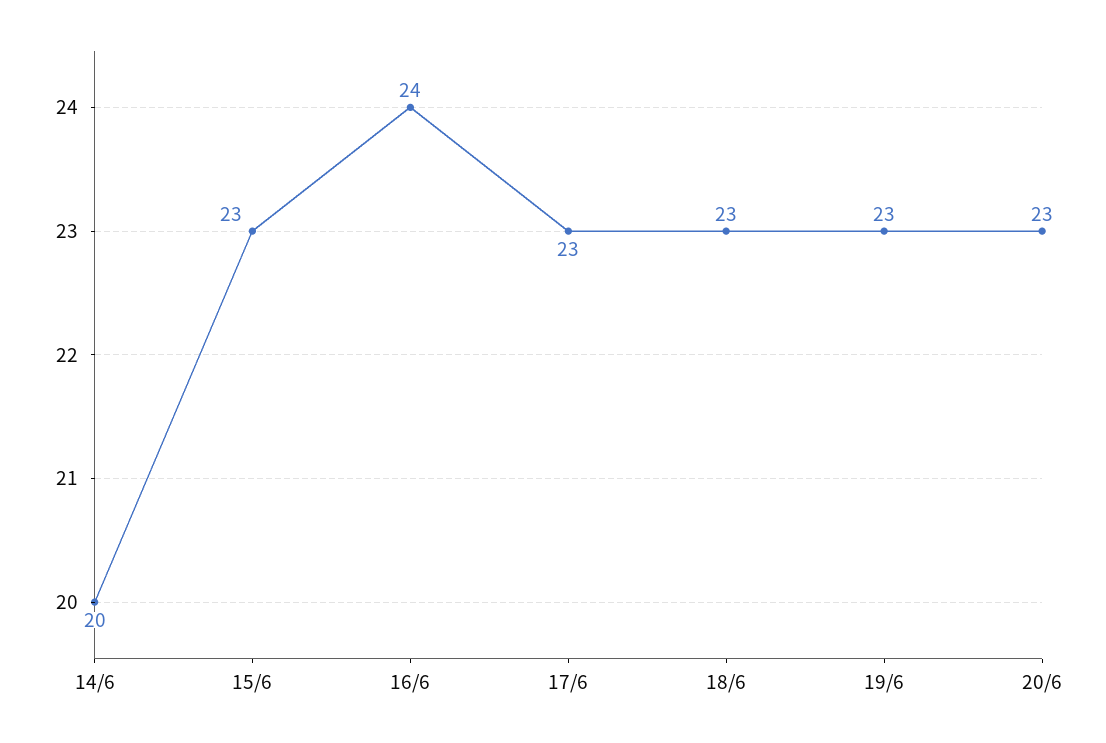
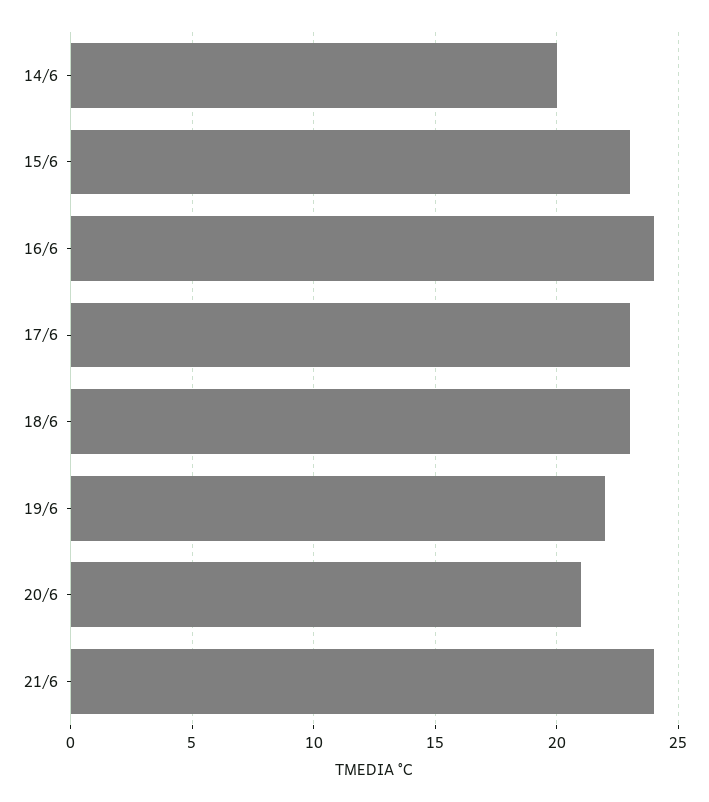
19/6: 23 -> 22
20/6: 23 -> 21
21/6: none -> 24

